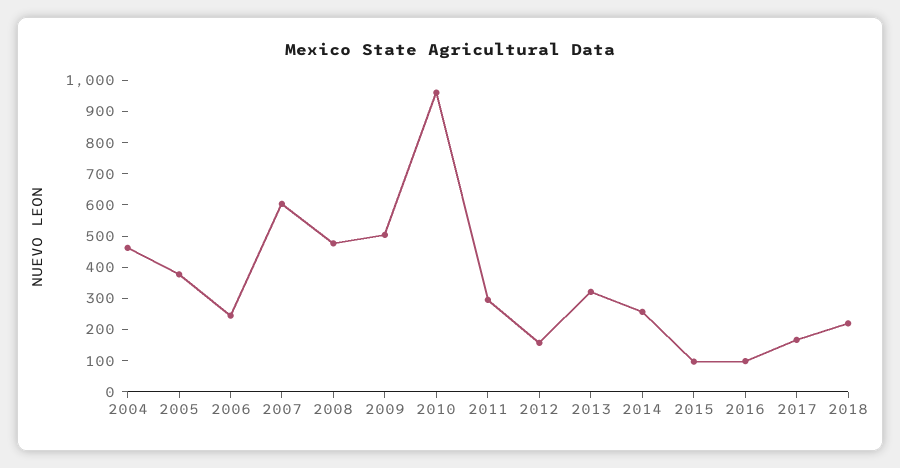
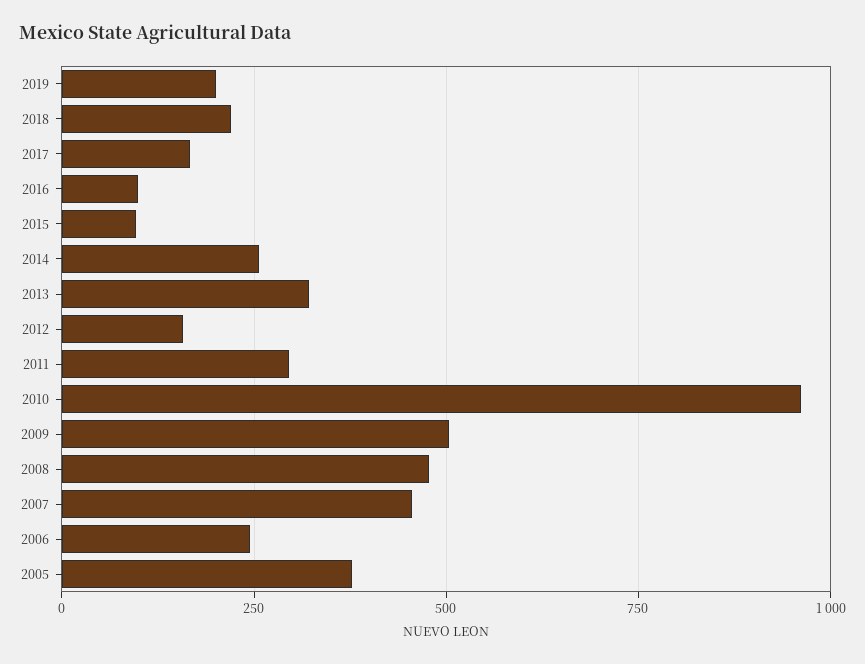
2004: 450 -> none
2007: 600 -> 450
2019: none -> 200

